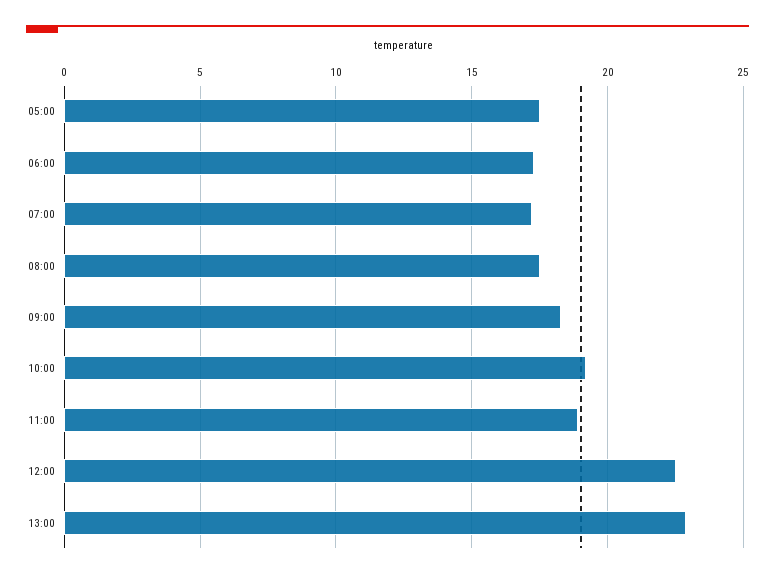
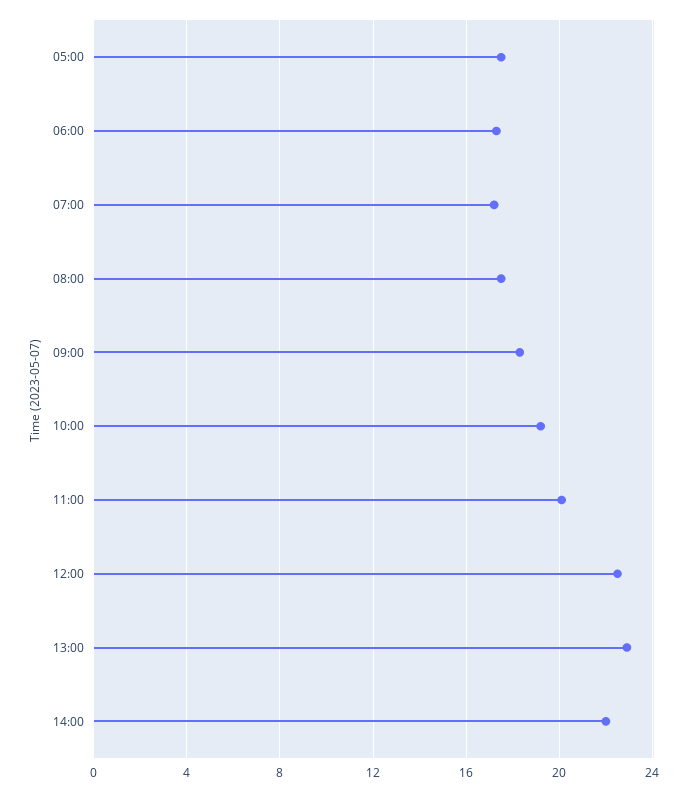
11:00: 19 -> 20
14:00: none -> 22

